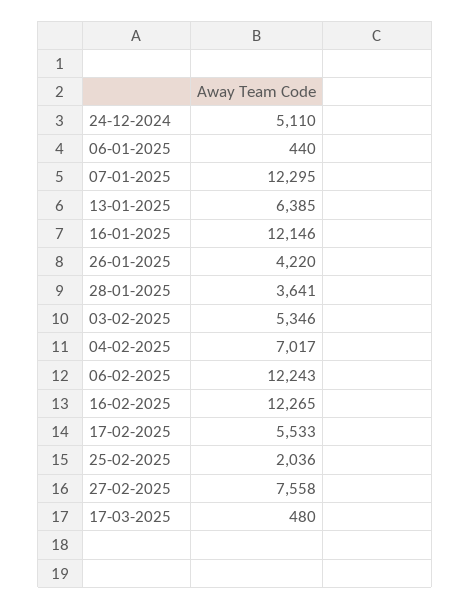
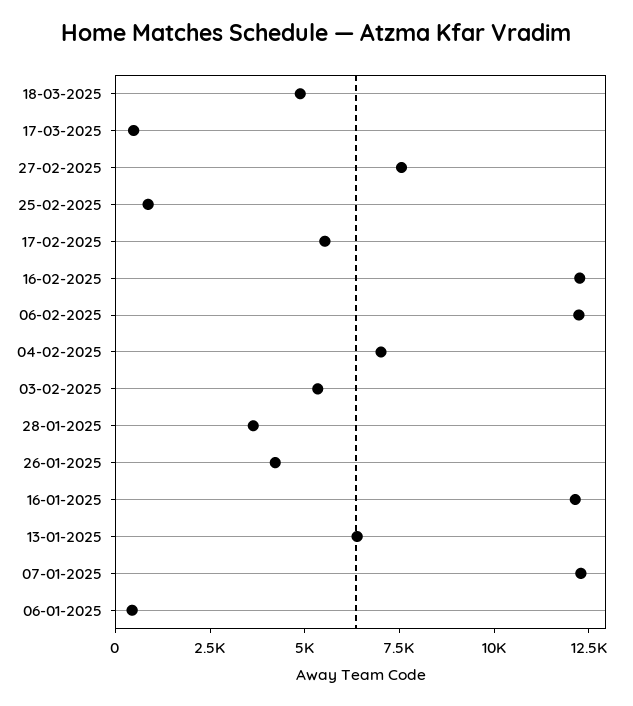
24-12-2024: 5110 -> none
25-02-2025: 2036 -> 1000
18-03-2025: none -> 5000

